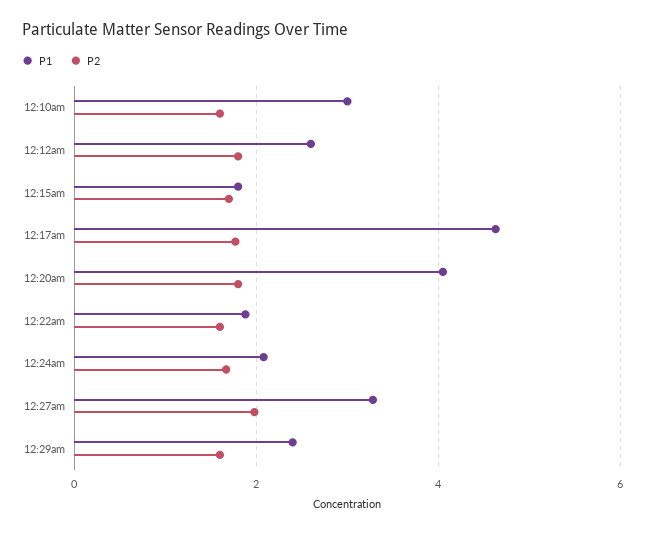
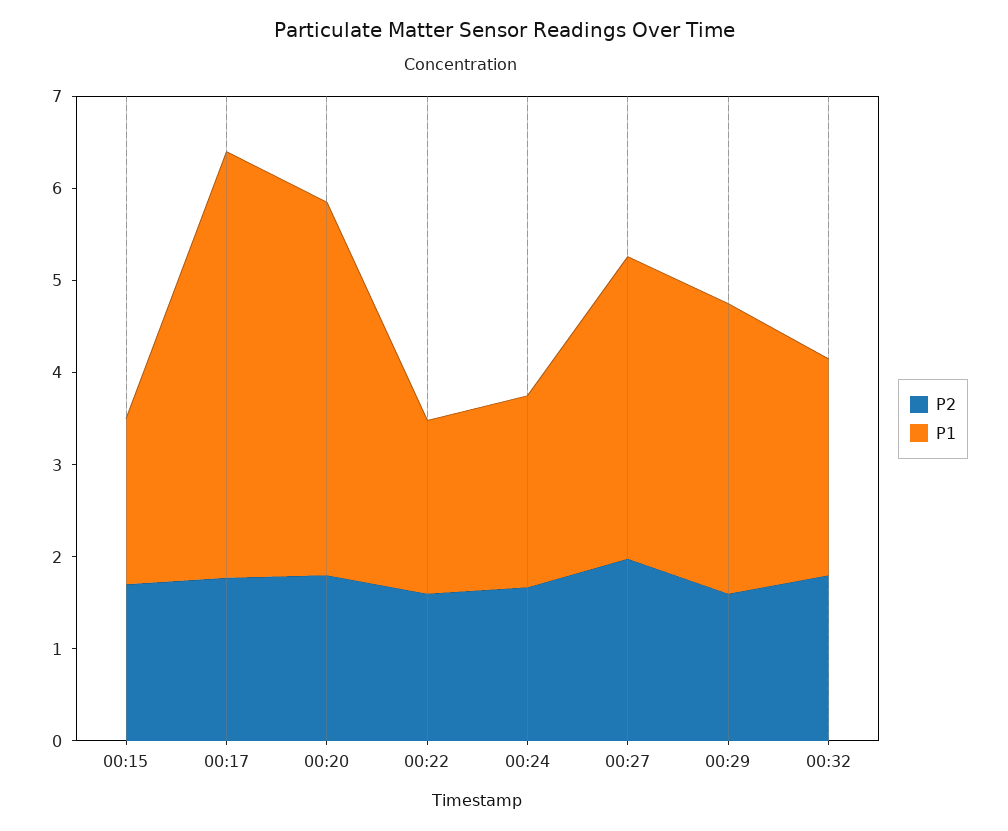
P1, 12:10am: 3 -> none
P2, 12:10am: 1.6 -> none
P1, 12:12am: 2.6 -> none
P2, 12:12am: 1.8 -> none
P1, 12:29am: 2.4 -> 3.2
P2, 00:32: none -> 1.8
P1, 00:32: none -> 2.4

